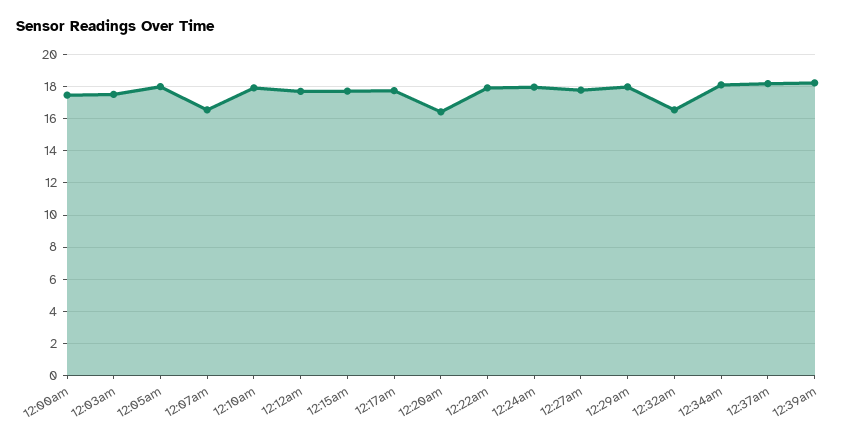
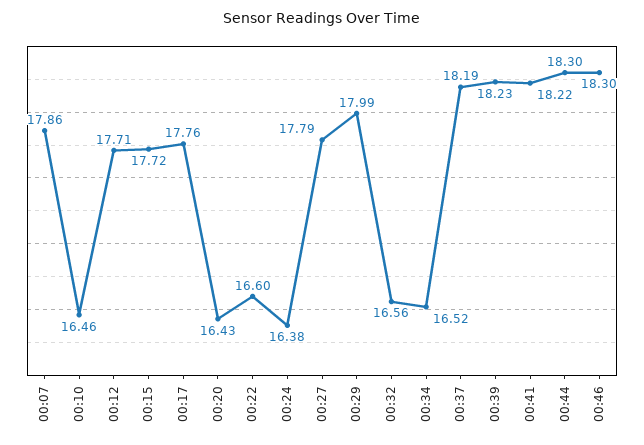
12:00am: 17.5 -> none
12:03am: 17.5 -> none
12:05am: 18 -> none
12:07am: 16.5 -> 17.86
12:10am: 18 -> 16.46
12:22am: 18 -> 16.6
12:24am: 18 -> 16.38
12:34am: 18 -> 16.52
00:41: none -> 18.22
00:44: none -> 18.3
00:46: none -> 18.3

